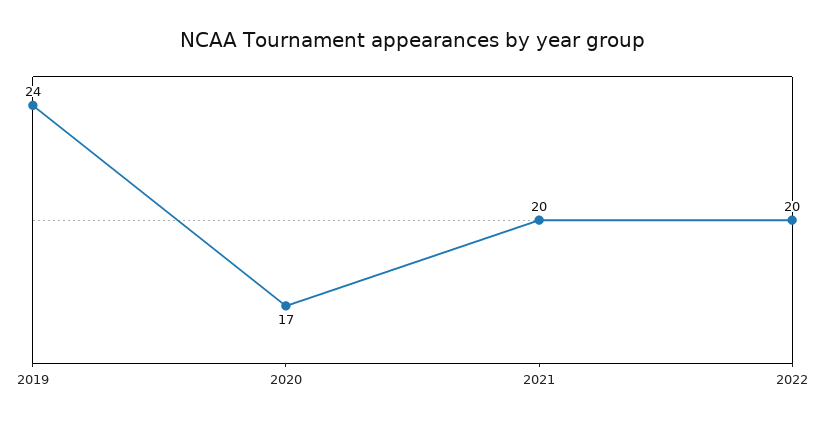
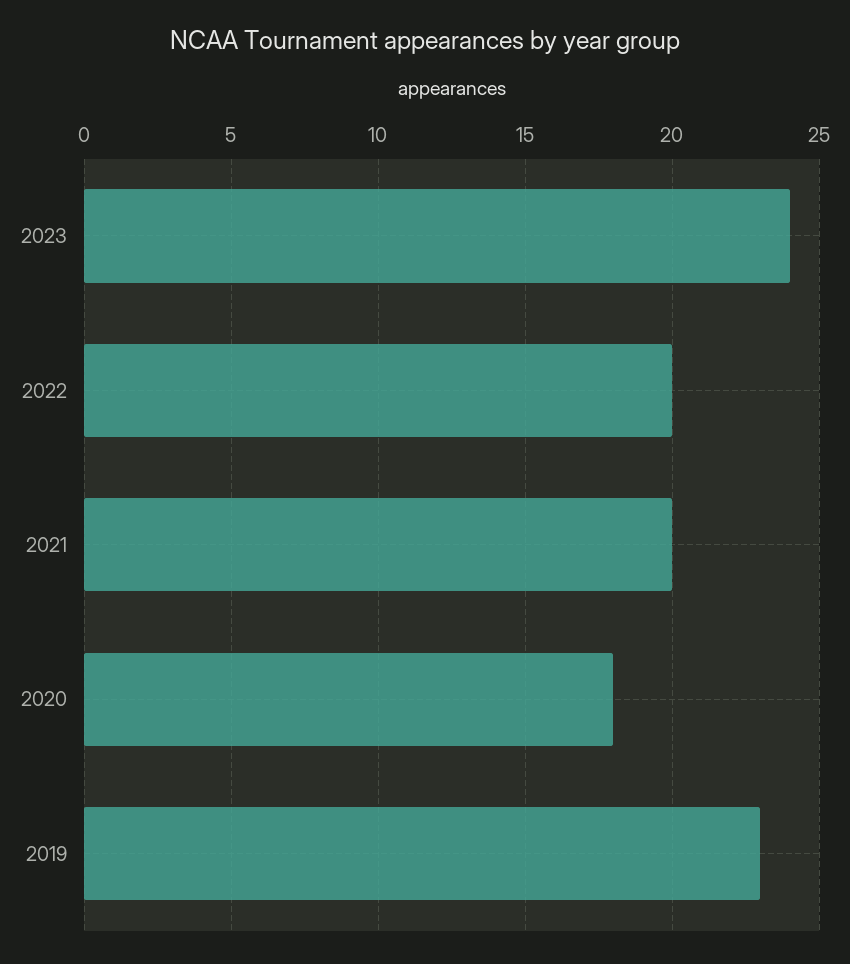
2019: 24 -> 23
2020: 17 -> 18
2023: none -> 24

